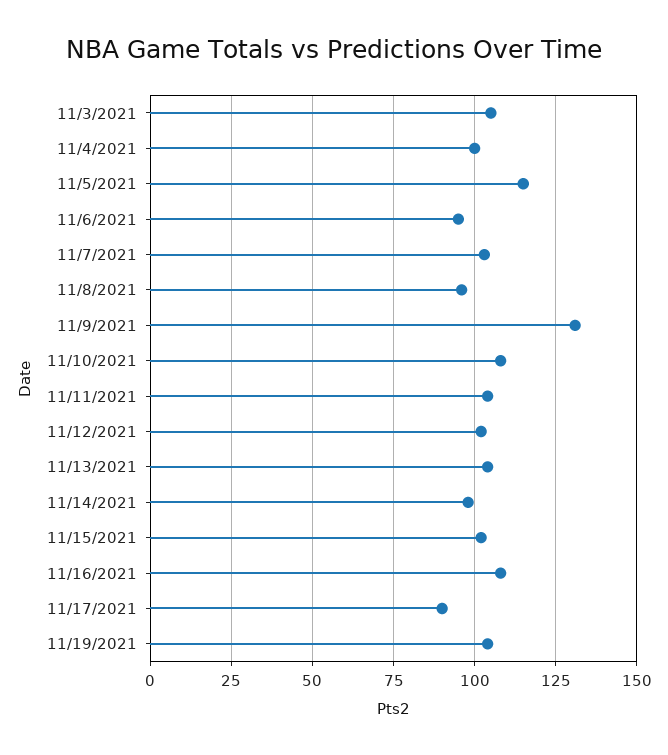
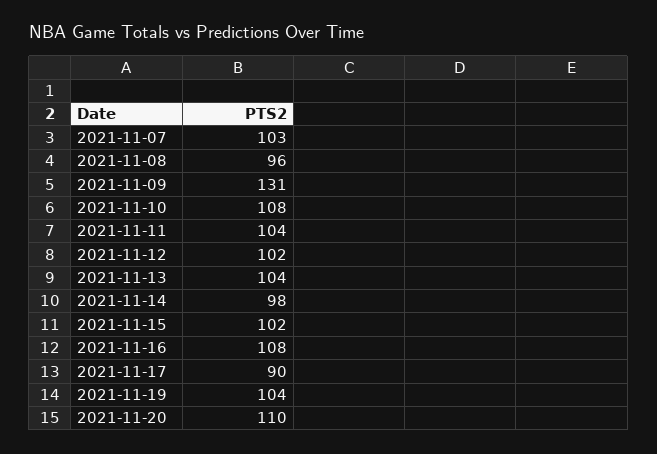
11/3/2021: 105 -> none
11/4/2021: 100 -> none
11/5/2021: 115 -> none
11/6/2021: 95 -> none
2021-11-20: none -> 110

